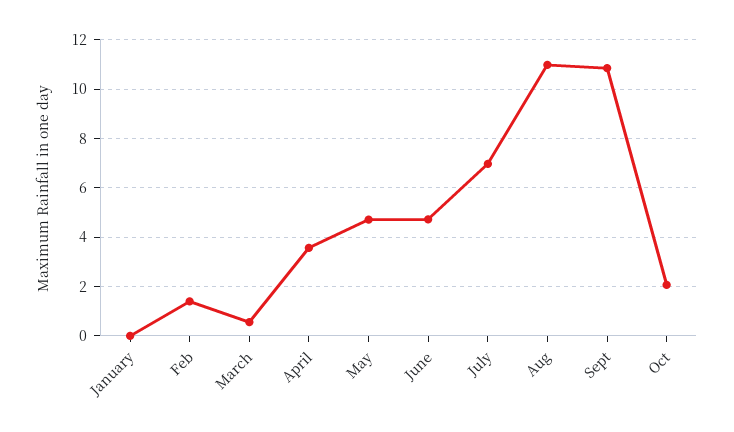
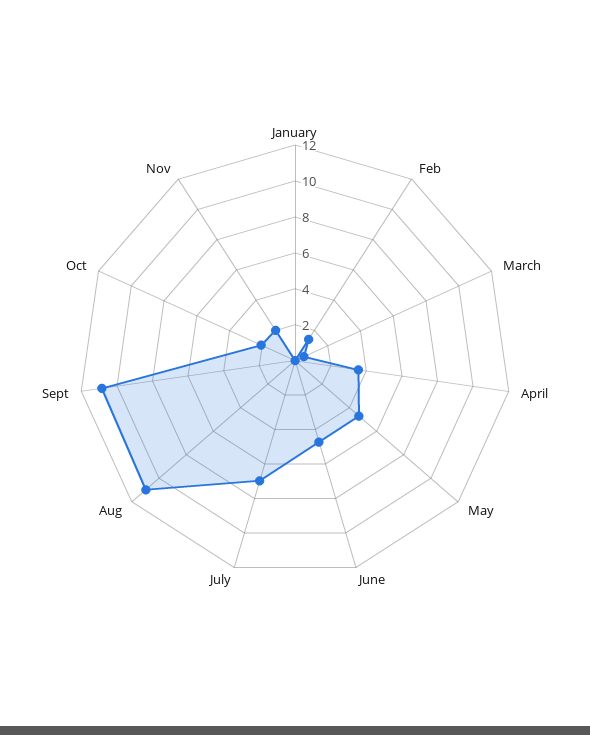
Nov: none -> 2

